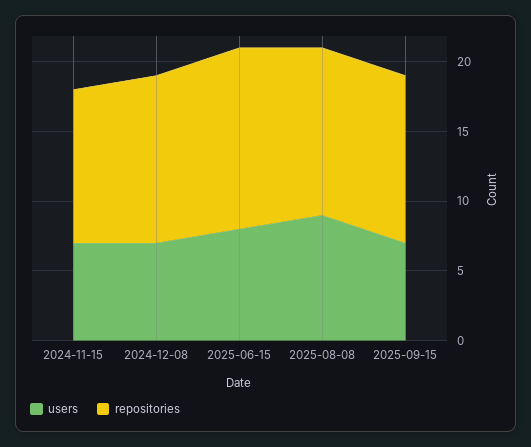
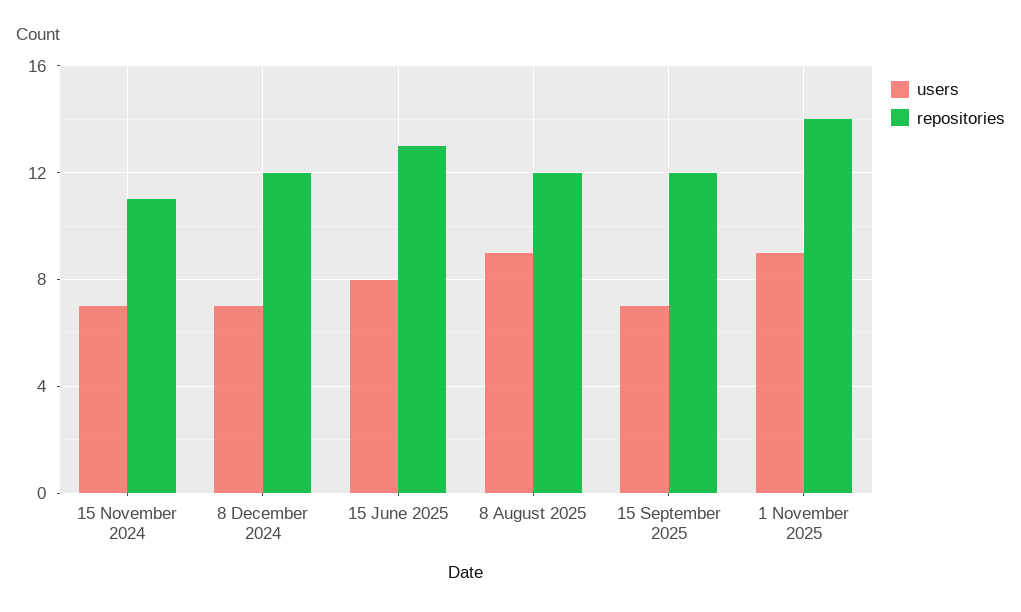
users, 1 November 2025: none -> 9
repositories, 1 November 2025: none -> 14

